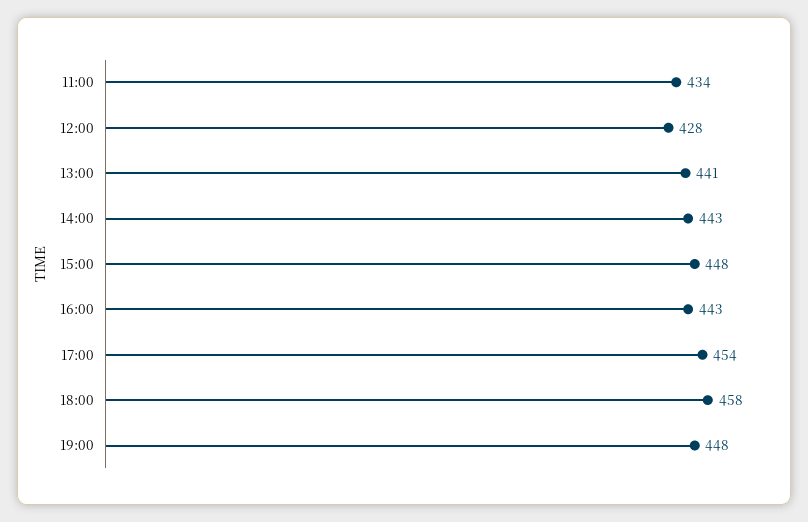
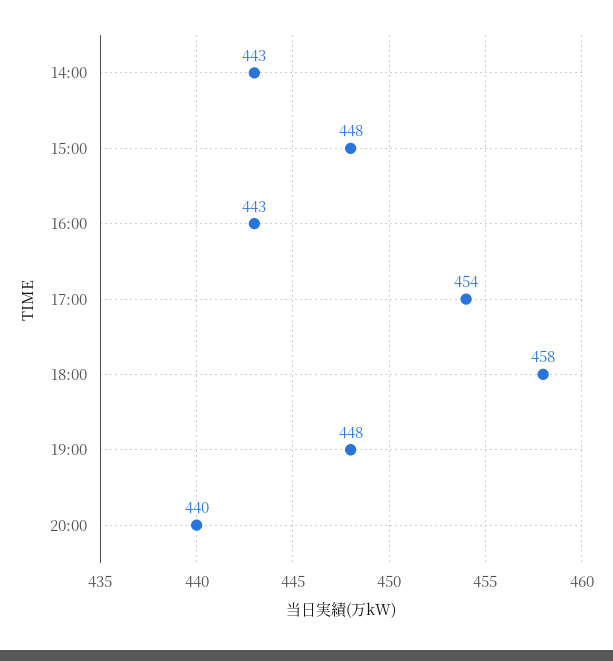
11:00: 434 -> none
12:00: 428 -> none
13:00: 441 -> none
20:00: none -> 440

